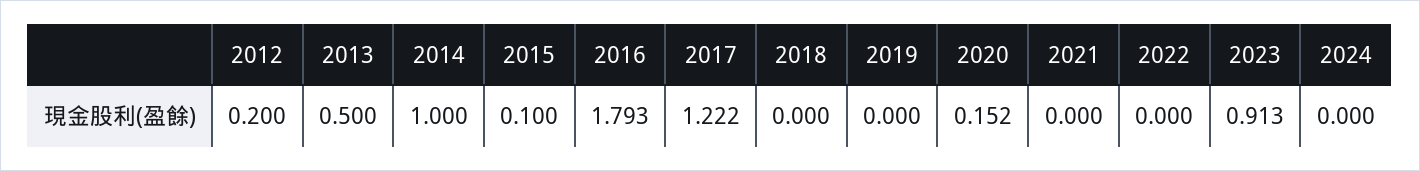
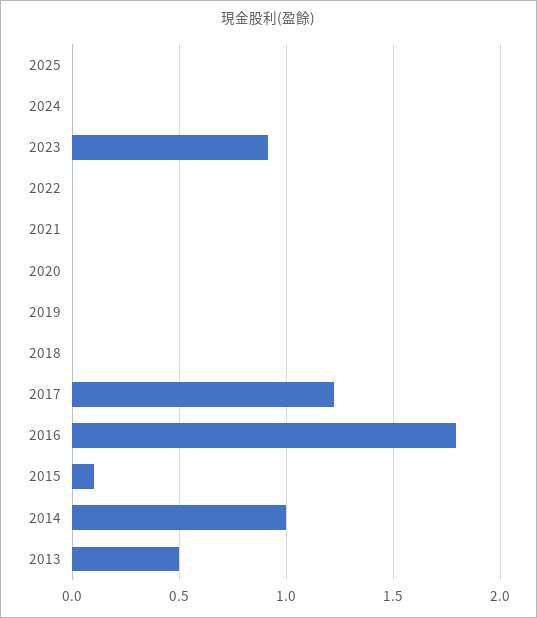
2012: 0.2 -> none
2020: 0.152 -> 0
2025: none -> 0

